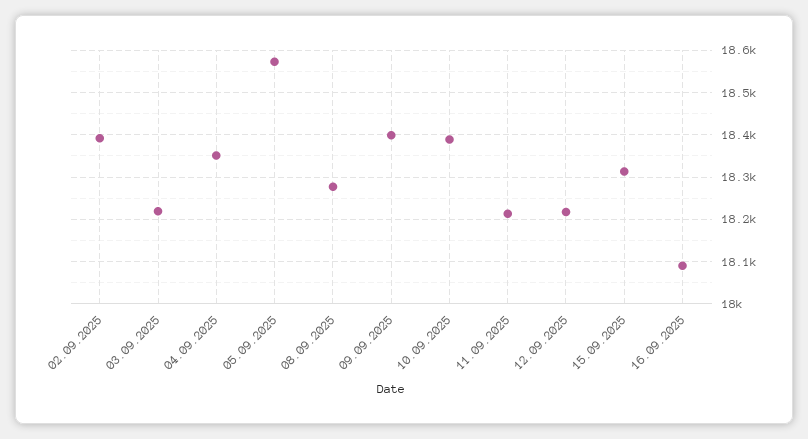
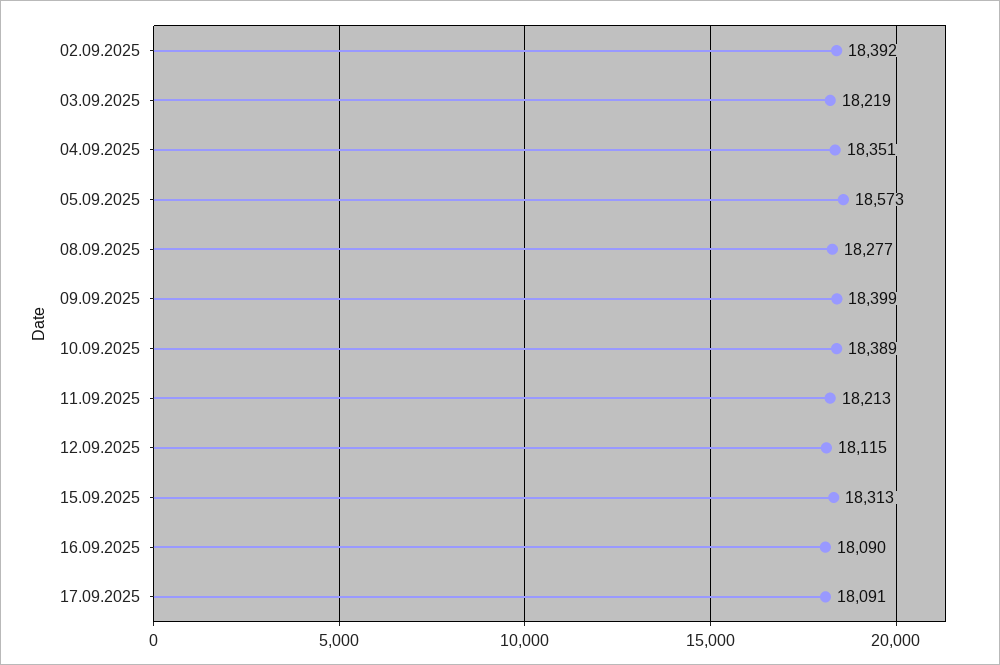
12.09.2025: 18220 -> 18115
17.09.2025: none -> 18091

